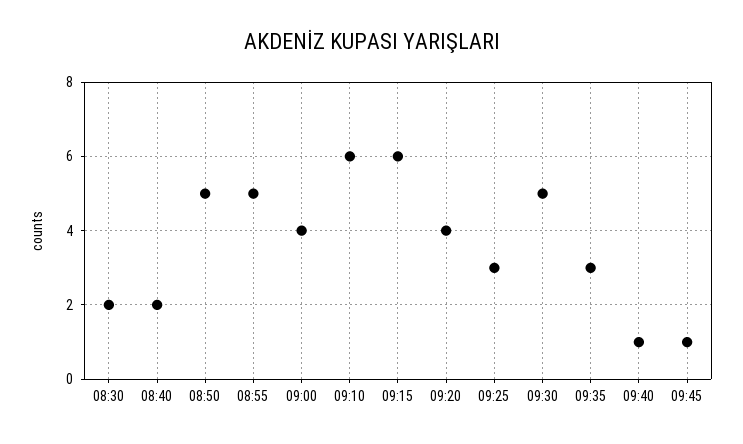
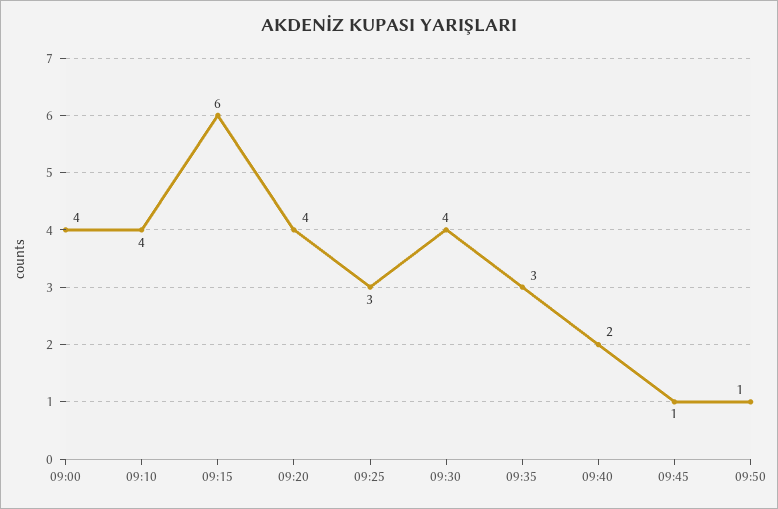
08:30: 2 -> none
08:40: 2 -> none
08:50: 5 -> none
08:55: 5 -> none
09:10: 6 -> 4
09:30: 5 -> 4
09:40: 1 -> 2
09:50: none -> 1

